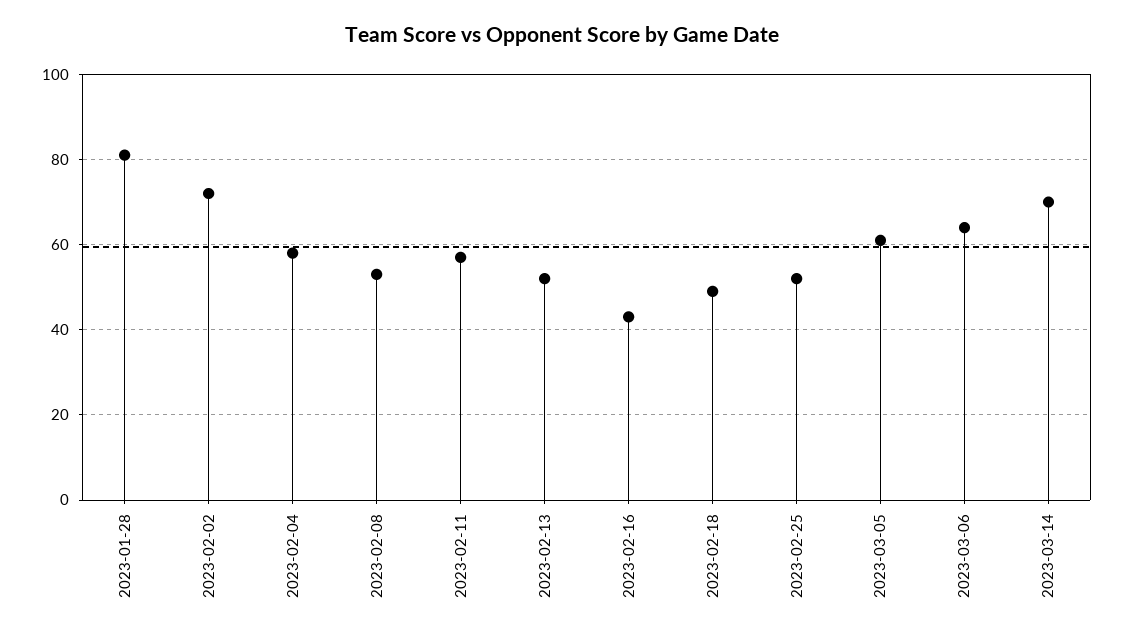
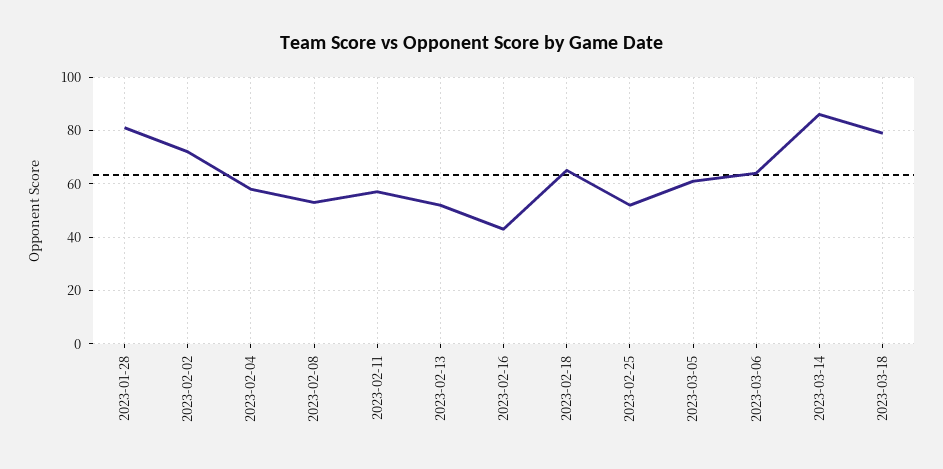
2023-02-18: 50 -> 65
2023-03-14: 70 -> 85
2023-03-18: none -> 80

